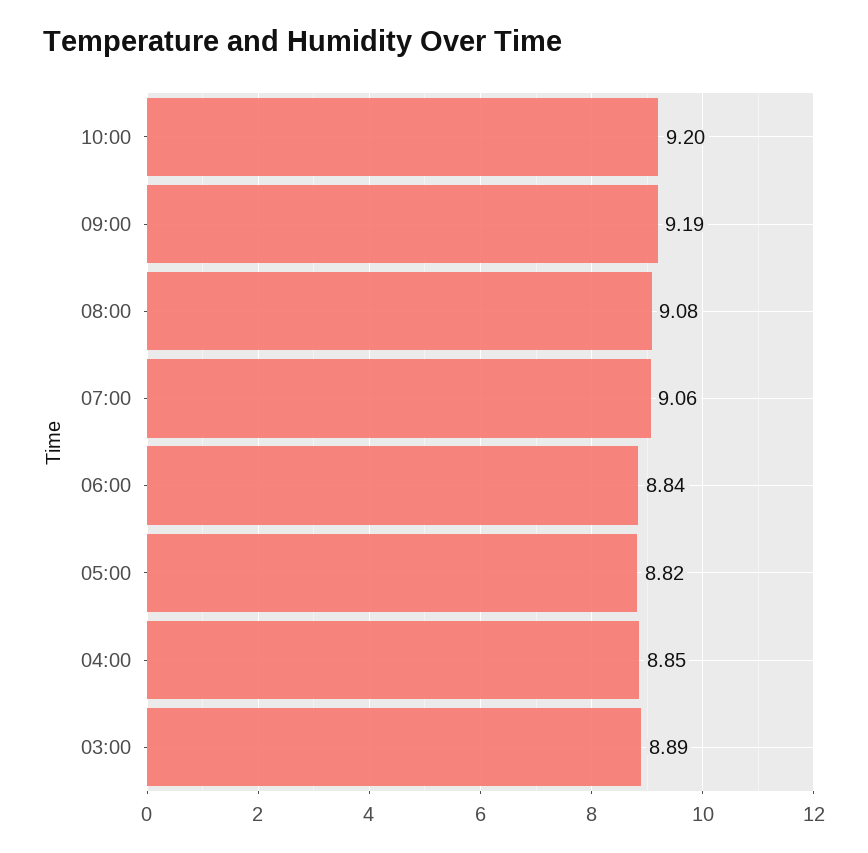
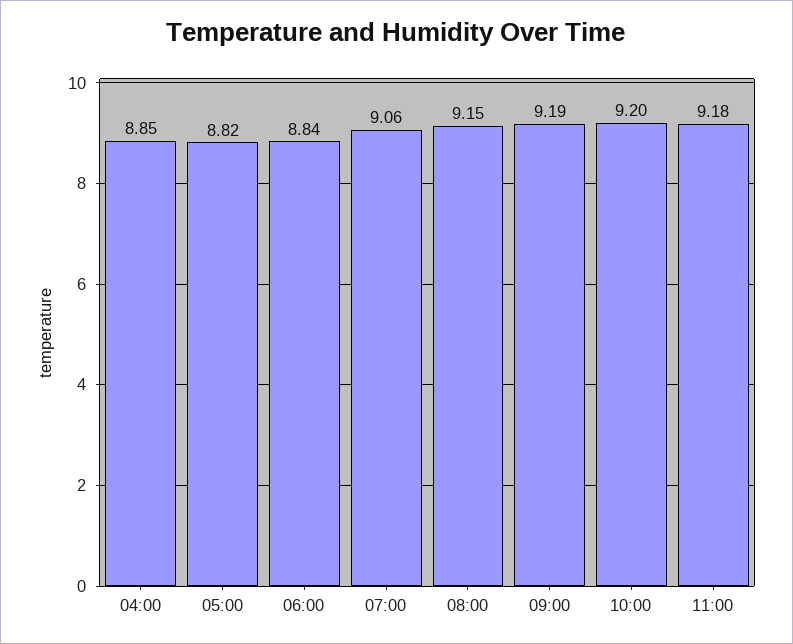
08:00: 9.08 -> 9.15
03:00: 8.89 -> none
11:00: none -> 9.18

